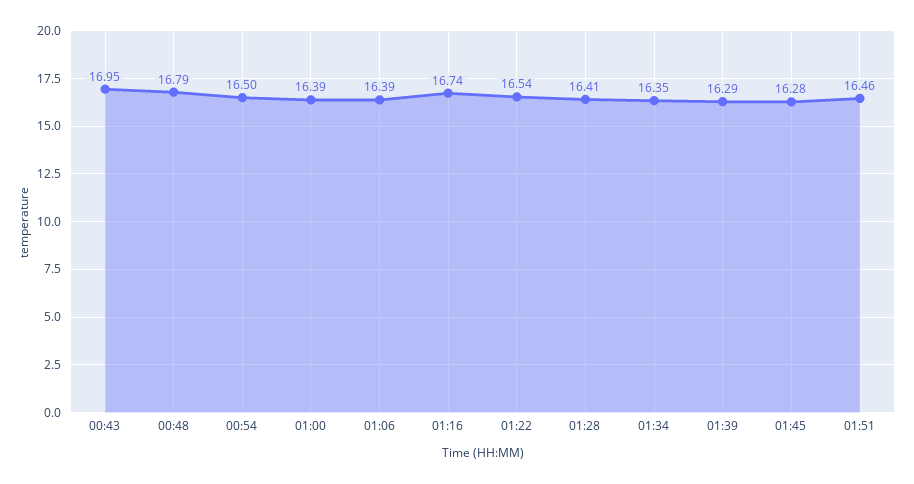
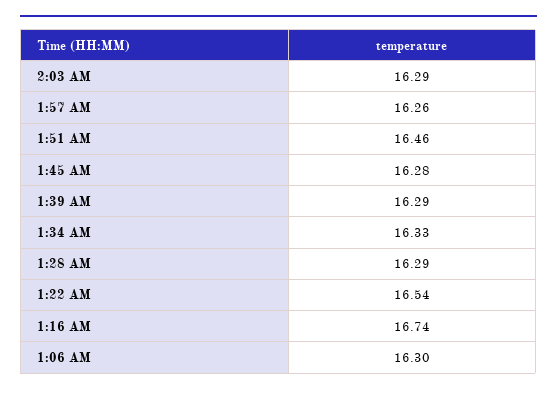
00:43: 16.95 -> none
00:48: 16.79 -> none
00:54: 16.5 -> none
01:00: 16.39 -> none
01:06: 16.39 -> 16.3
01:28: 16.41 -> 16.29
01:34: 16.35 -> 16.33
2:03 AM: none -> 16.29
1:57 AM: none -> 16.26

